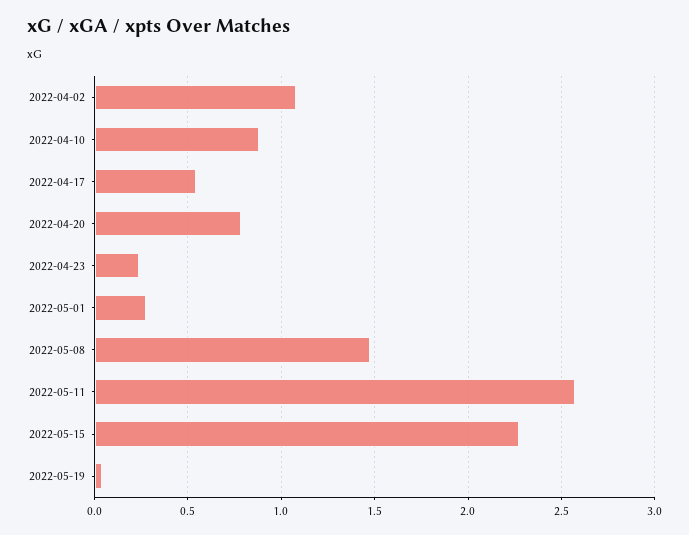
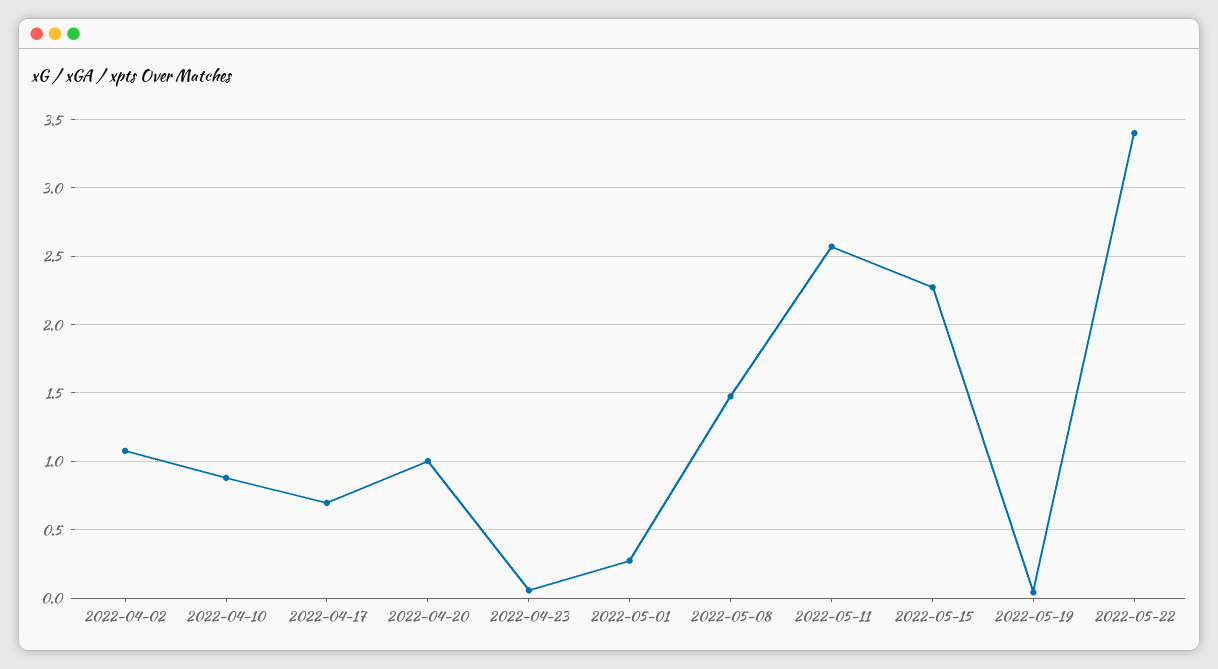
2022-04-17: 0.55 -> 0.7
2022-04-20: 0.8 -> 1
2022-04-23: 0.25 -> 0.05
2022-05-22: none -> 3.4

